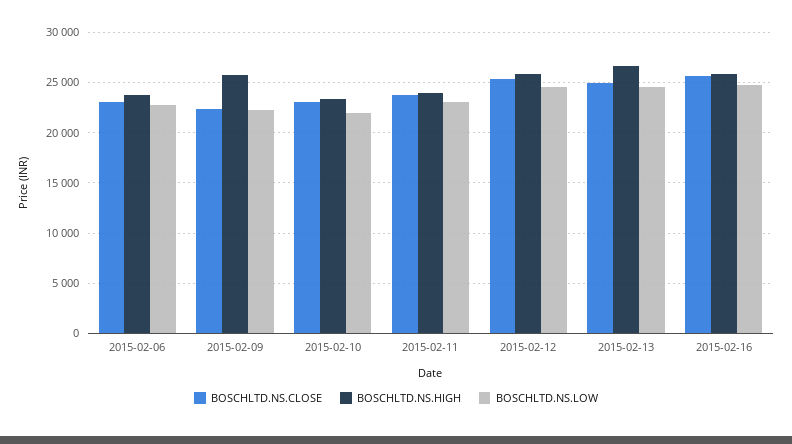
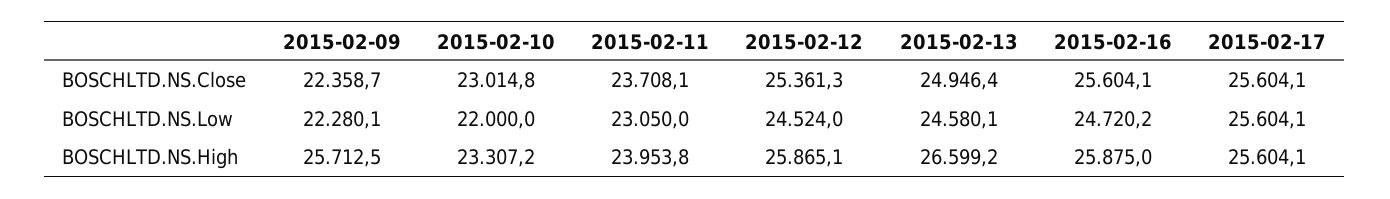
BOSCHLTD.NS.CLOSE, 2015-02-06: 23000 -> none
BOSCHLTD.NS.HIGH, 2015-02-06: 24000 -> none
BOSCHLTD.NS.LOW, 2015-02-06: 23000 -> none
BOSCHLTD.NS.CLOSE, 2015-02-17: none -> 25604.1
BOSCHLTD.NS.LOW, 2015-02-17: none -> 25604.1
BOSCHLTD.NS.HIGH, 2015-02-17: none -> 25604.1

